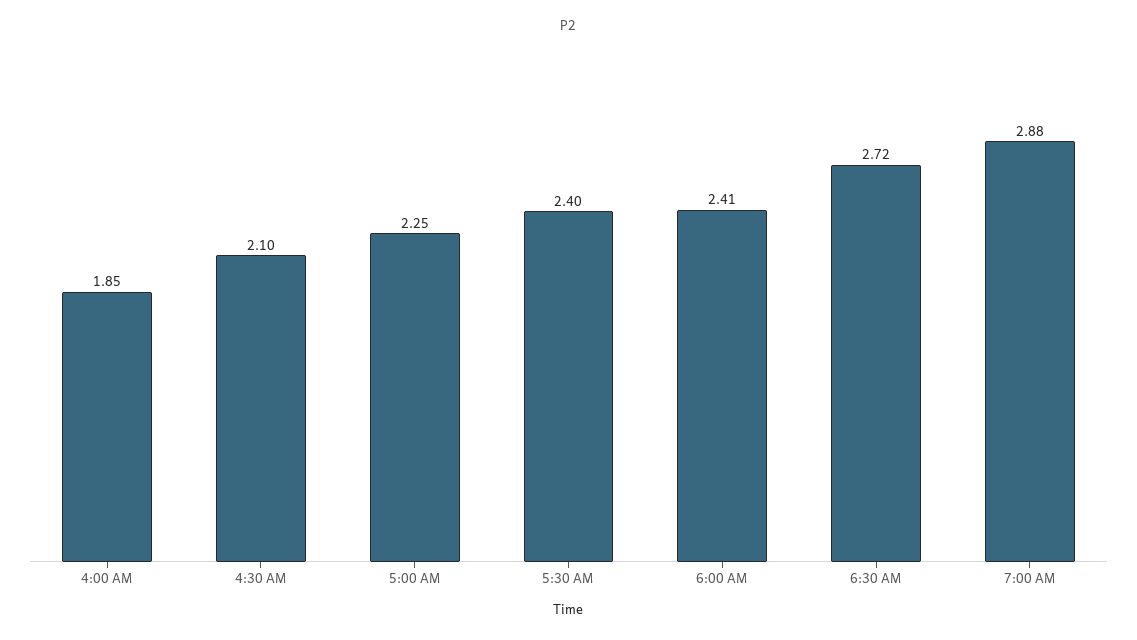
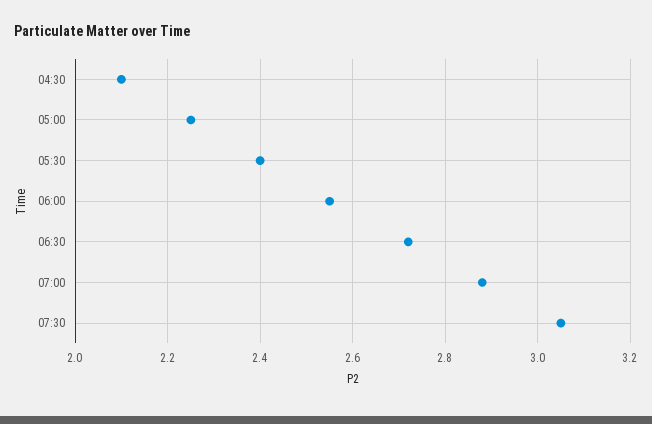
4:00 AM: 1.85 -> none
6:00 AM: 2.41 -> 2.55
07:30: none -> 3.05

